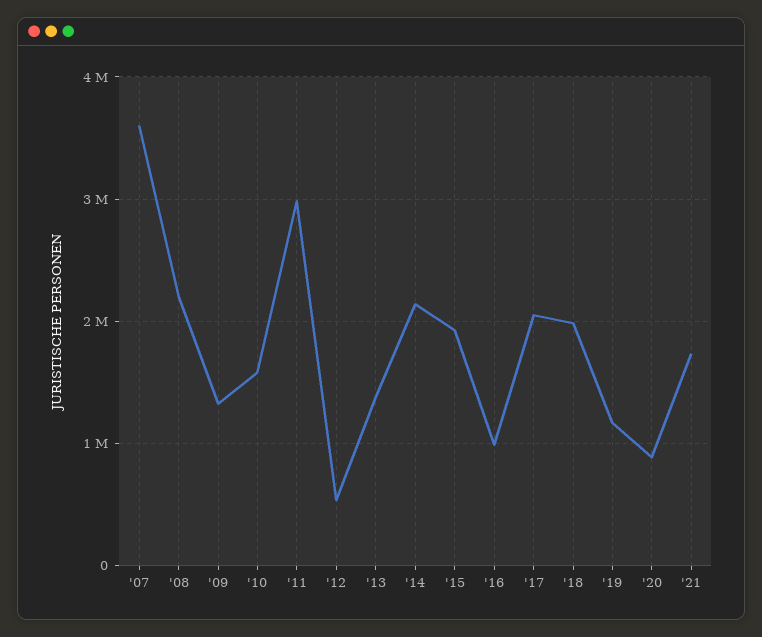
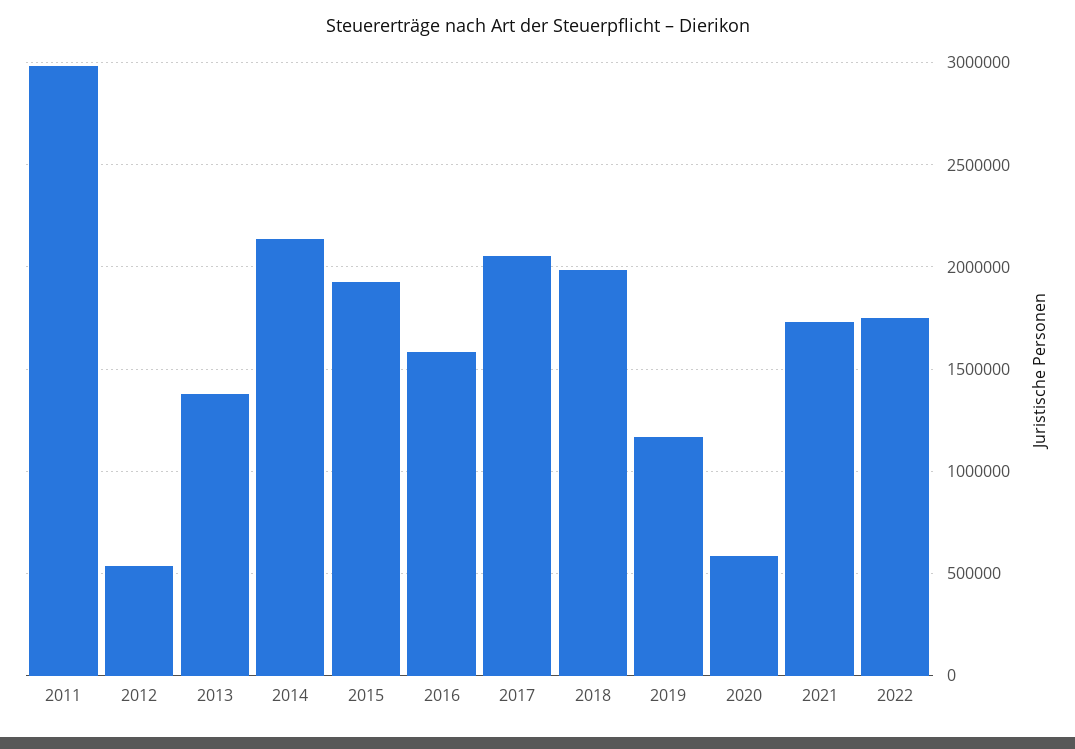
'07: 3600000 -> none
'08: 2200000 -> none
'09: 1300000 -> none
'10: 1600000 -> none
'16: 1000000 -> 1600000
'20: 900000 -> 600000
2022: none -> 1750000

